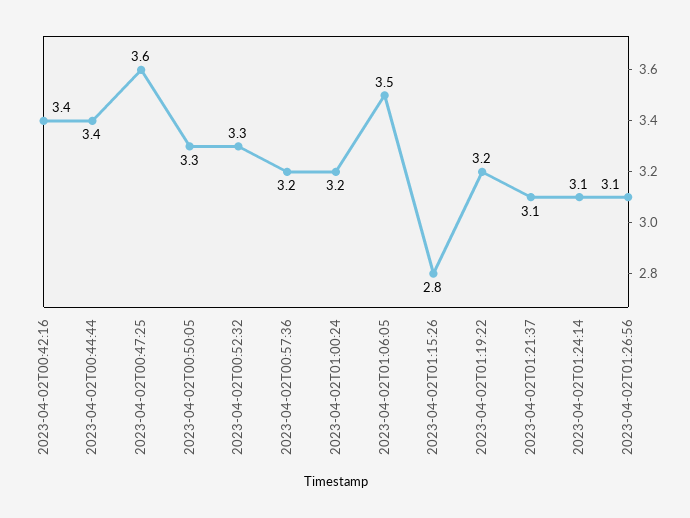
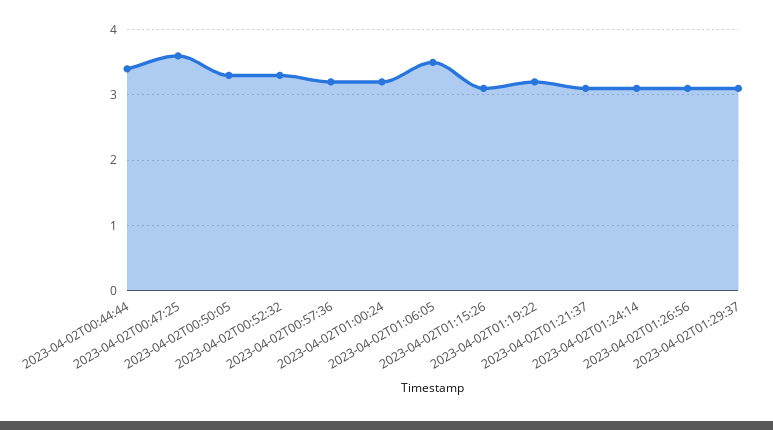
2023-04-02T00:42:16: 3.4 -> none
2023-04-02T01:15:26: 2.8 -> 3.1
2023-04-02T01:29:37: none -> 3.1

